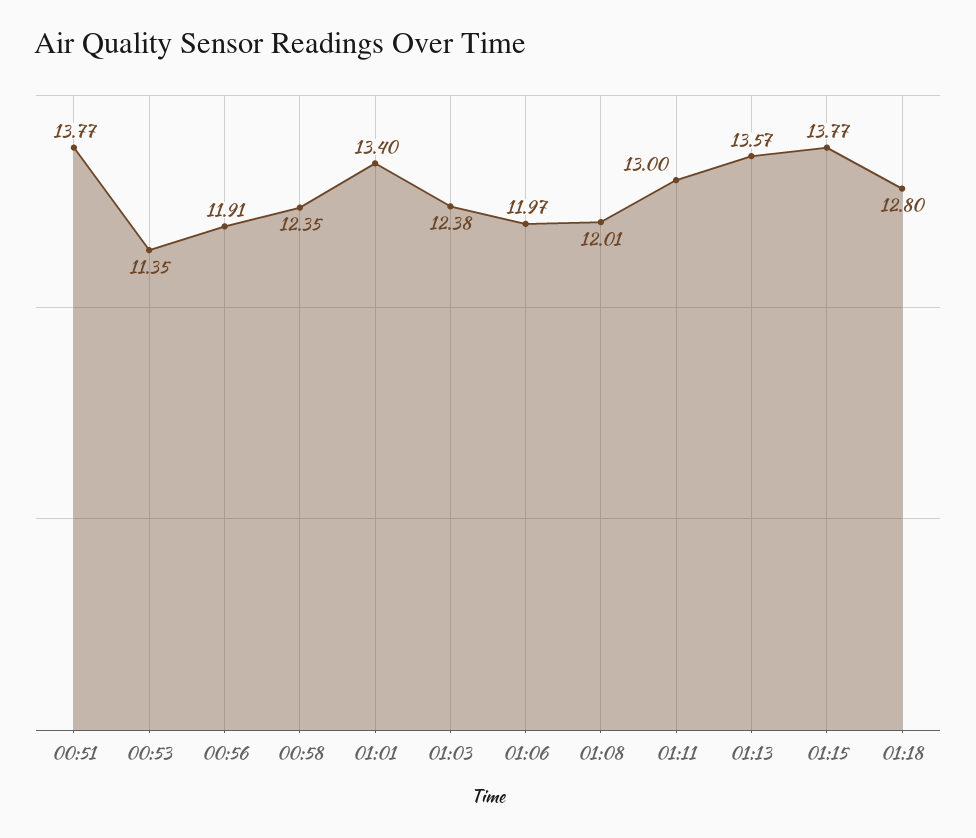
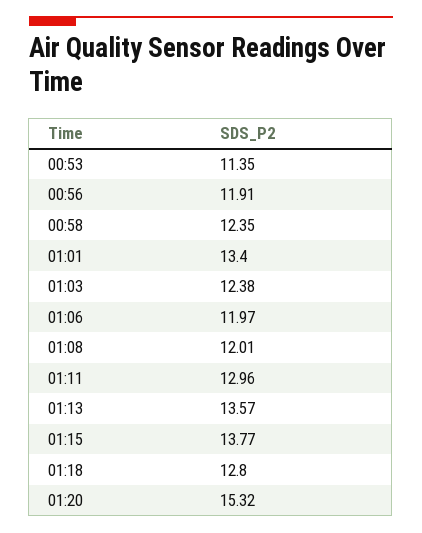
00:51: 13.77 -> none
01:11: 13 -> 12.96
01:20: none -> 15.32

